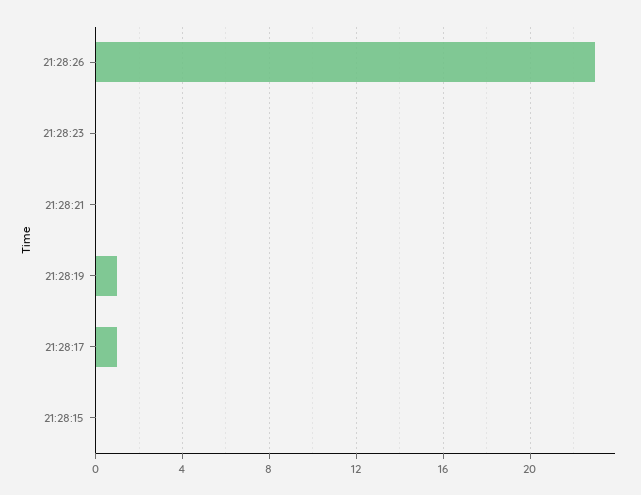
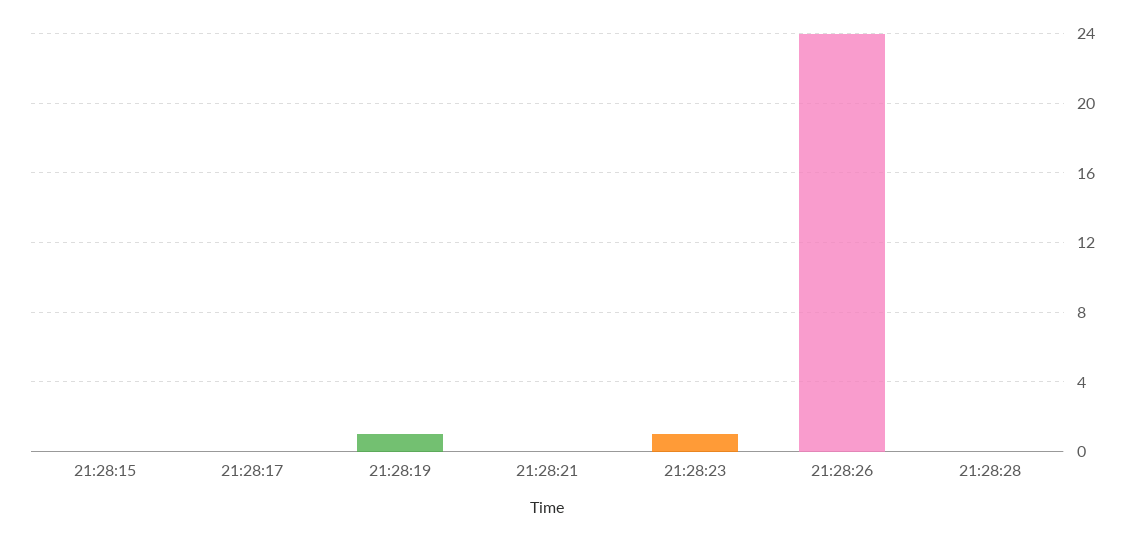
21:28:26: 23 -> 24
21:28:23: 0 -> 1
21:28:17: 1 -> 0
21:28:28: none -> 0

